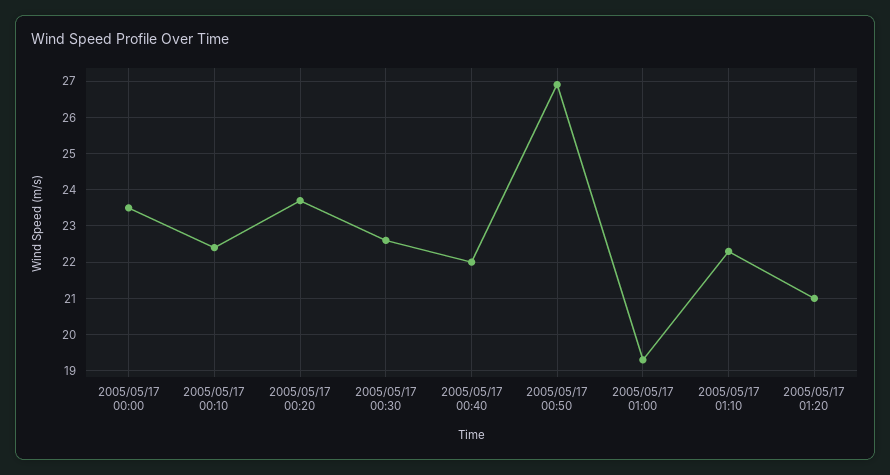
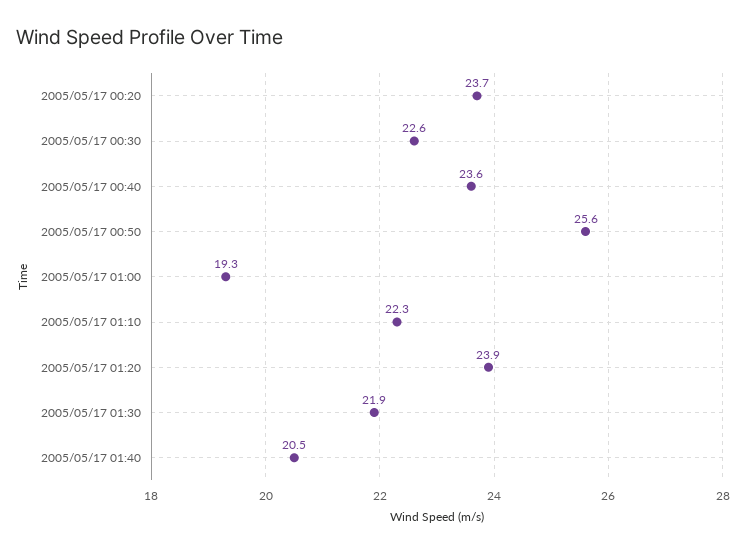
2005/05/17 00:00: 23.5 -> none
2005/05/17 00:10: 22.5 -> none
2005/05/17 00:40: 22 -> 23.6
2005/05/17 00:50: 27 -> 25.6
2005/05/17 01:20: 21 -> 23.9
2005/05/17 01:30: none -> 21.9
2005/05/17 01:40: none -> 20.5

